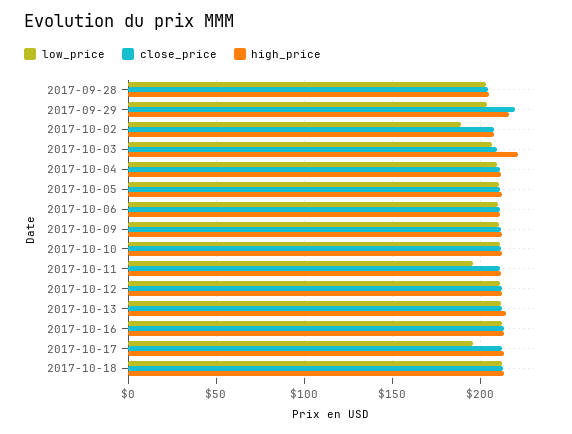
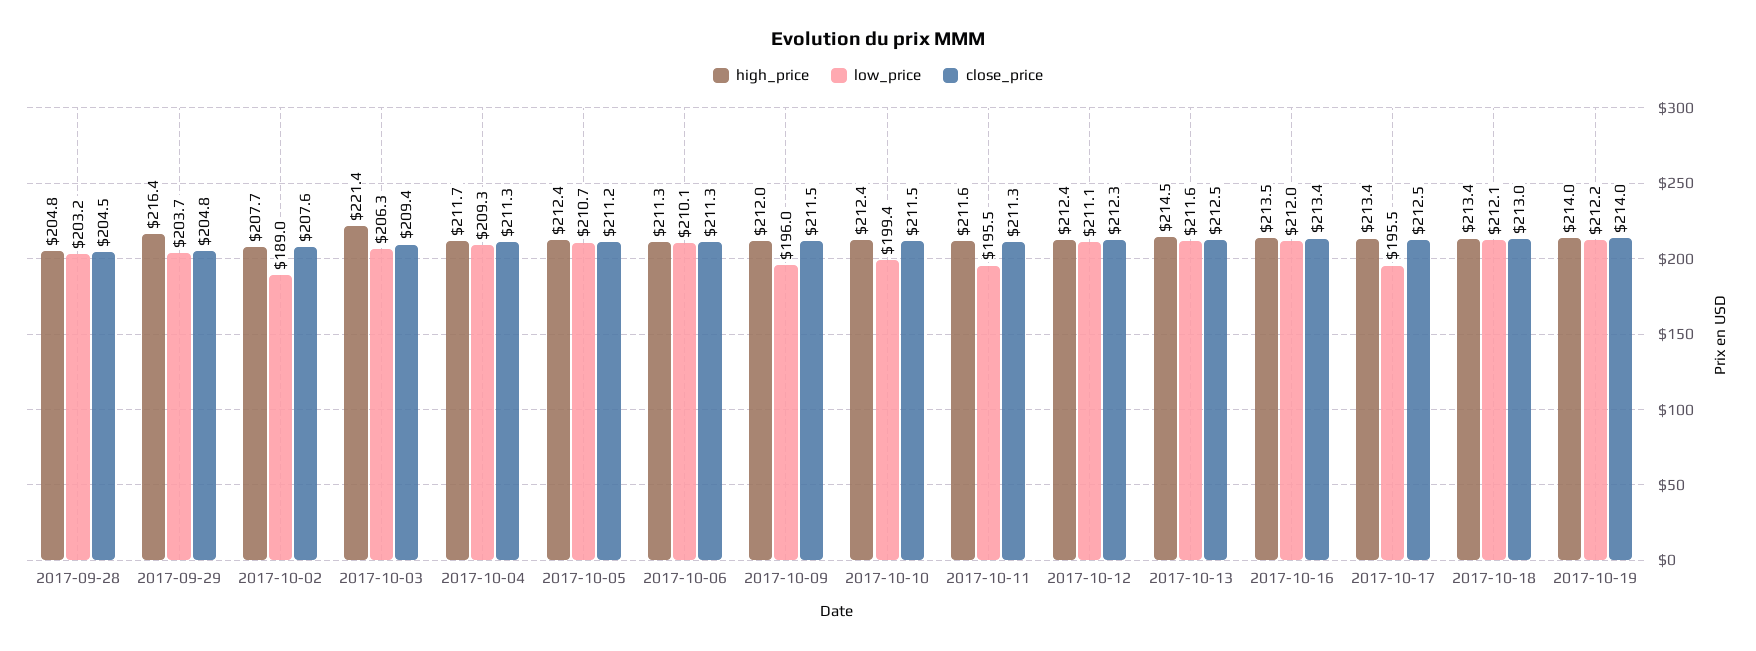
close_price, 2017-09-29: 220 -> 204.8
low_price, 2017-10-09: 210 -> 196
low_price, 2017-10-10: 210 -> 199.4
high_price, 2017-10-19: none -> 214
low_price, 2017-10-19: none -> 212.2
close_price, 2017-10-19: none -> 214

